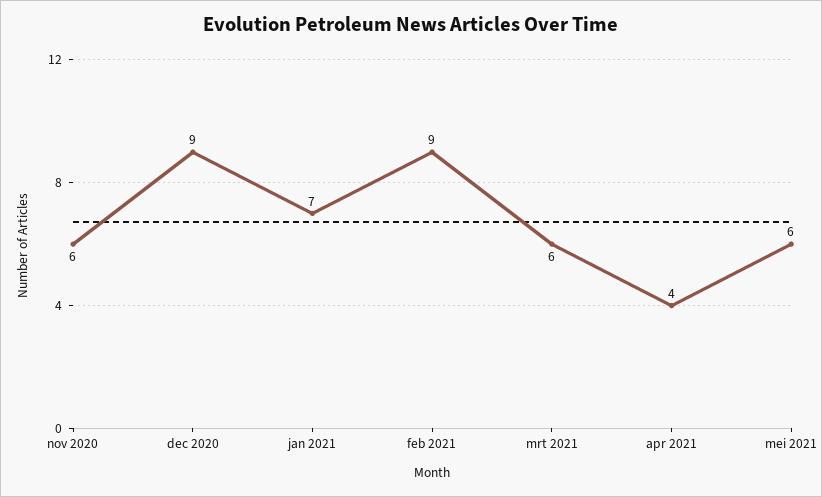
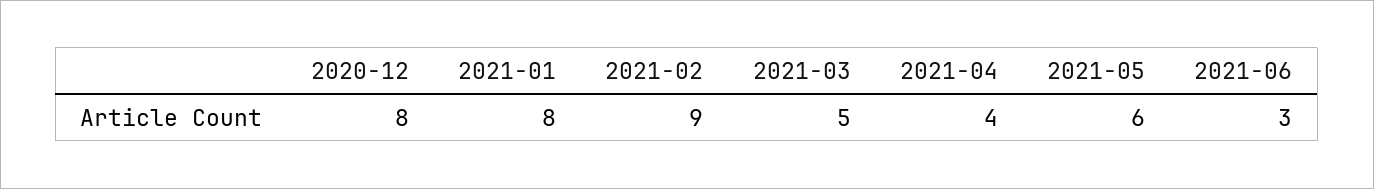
nov 2020: 6 -> none
dec 2020: 9 -> 8
jan 2021: 7 -> 8
mrt 2021: 6 -> 5
2021-06: none -> 3

